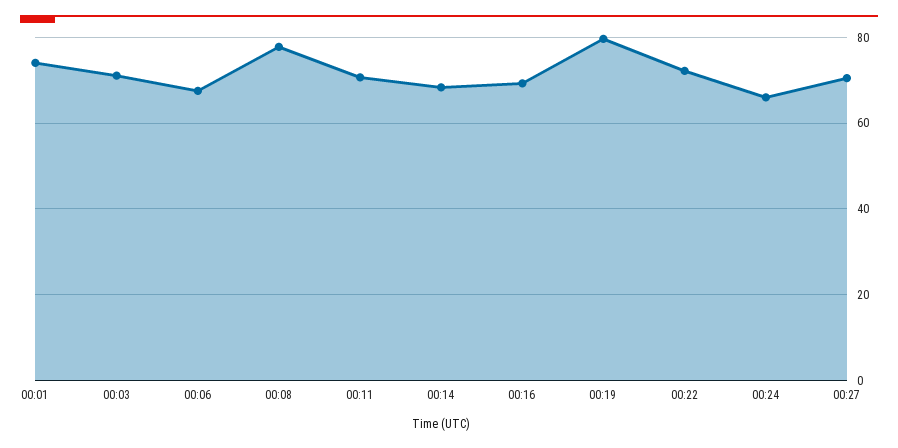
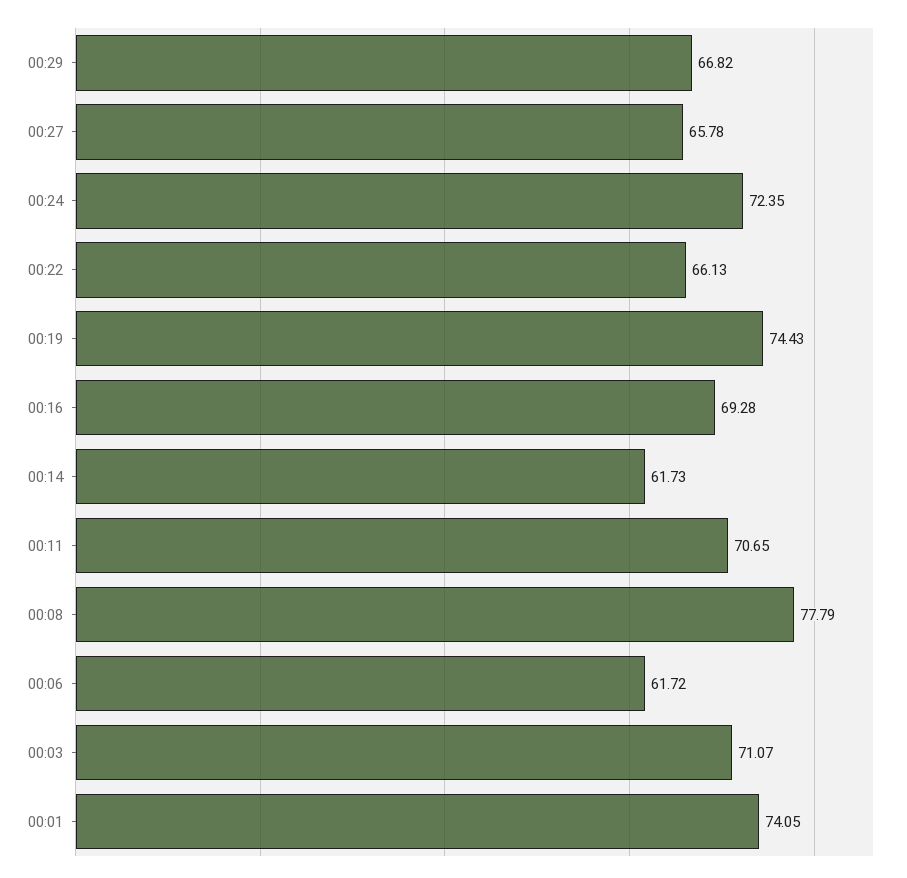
00:06: 68 -> 61.72
00:14: 68 -> 61.73
00:19: 80 -> 74.43
00:22: 72 -> 66.13
00:24: 66 -> 72.35
00:27: 70 -> 65.78
00:29: none -> 66.82

